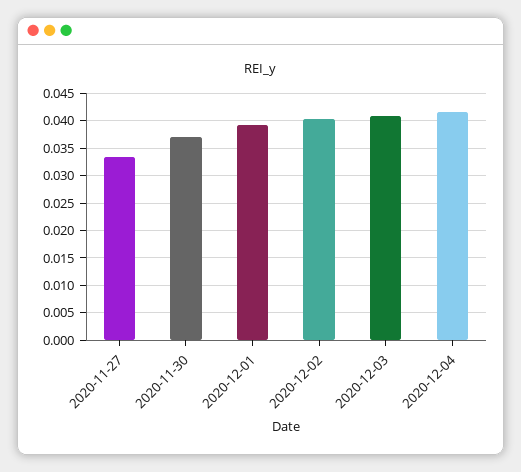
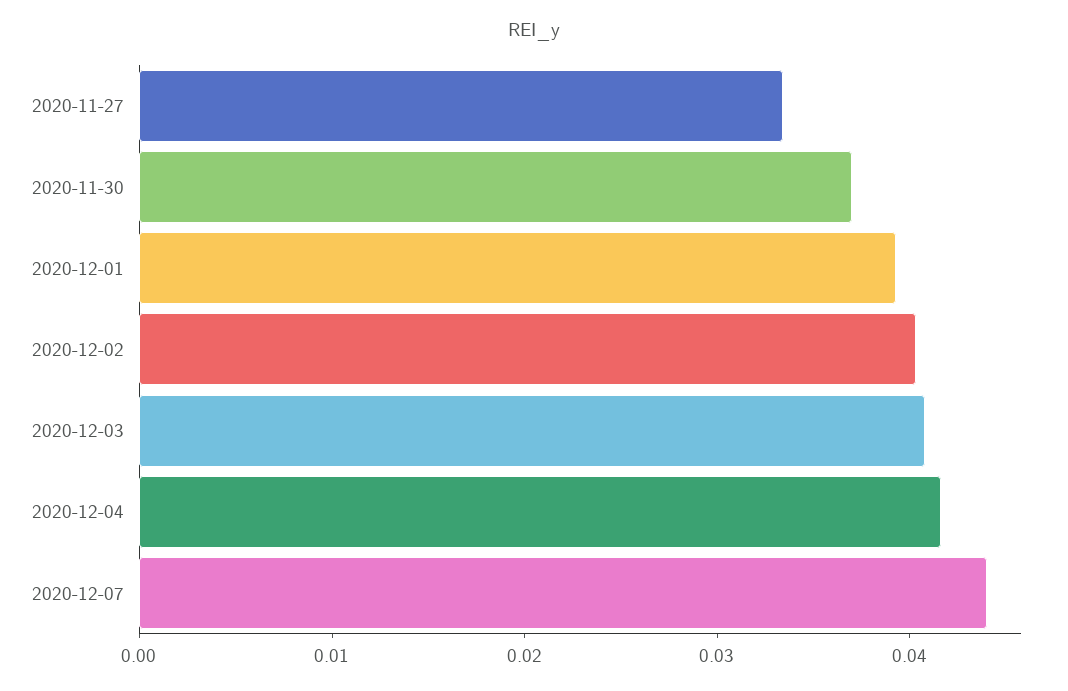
2020-12-07: none -> 0.044

